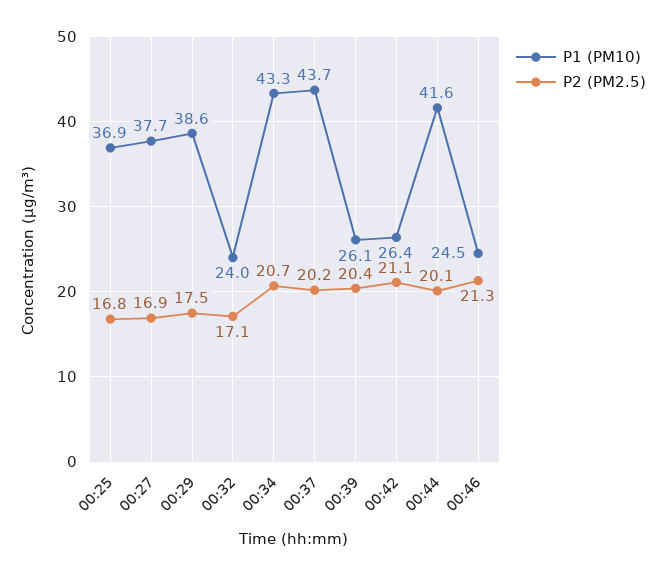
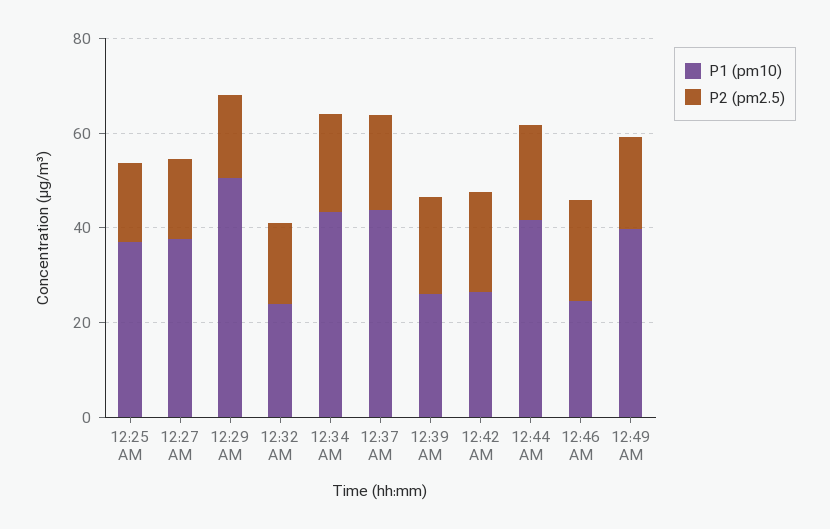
P1 (PM10), 00:29: 38.6 -> 50
P1 (PM10), 12:49 AM: none -> 40
P2 (PM2.5), 12:49 AM: none -> 20

